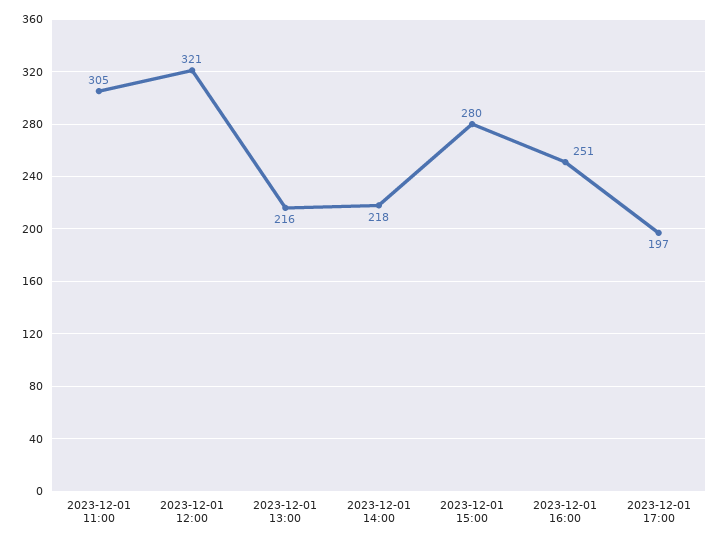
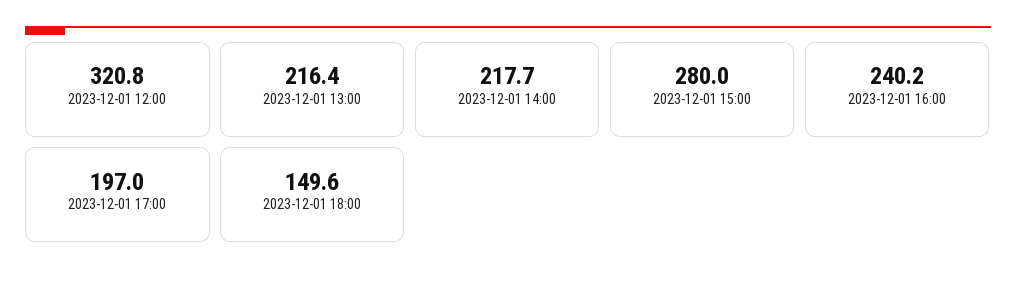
2023-12-01 11:00: 305 -> none
2023-12-01 16:00: 251 -> 240.2
2023-12-01 18:00: none -> 149.6

